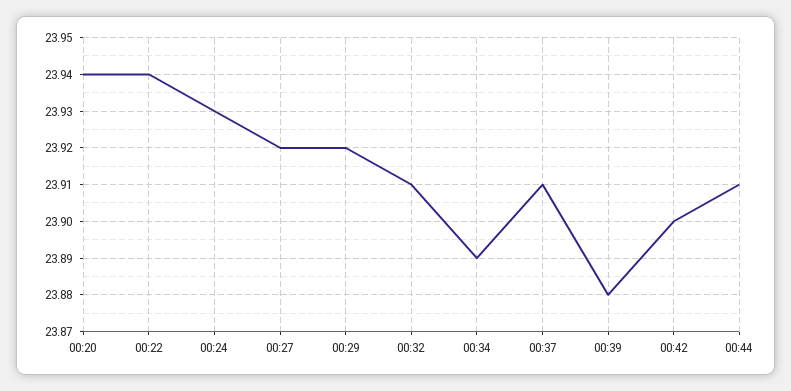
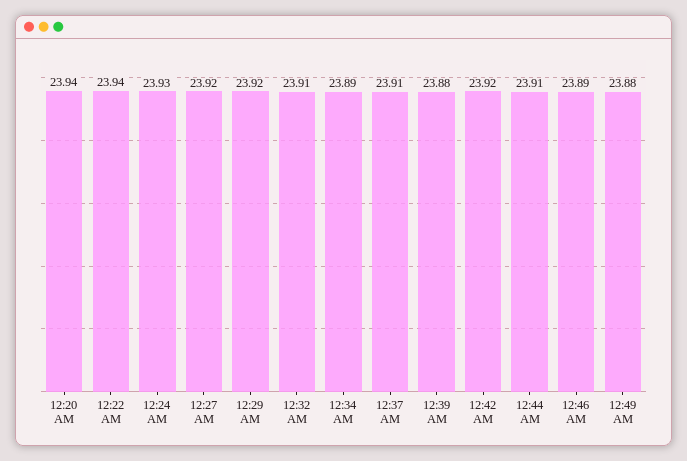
00:42: 23.9 -> 23.92
12:46 AM: none -> 23.89
12:49 AM: none -> 23.88

